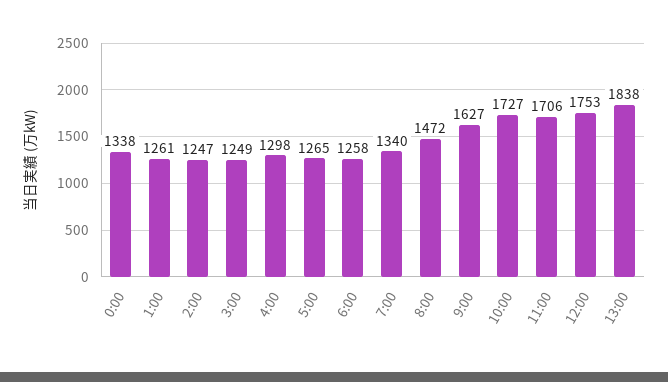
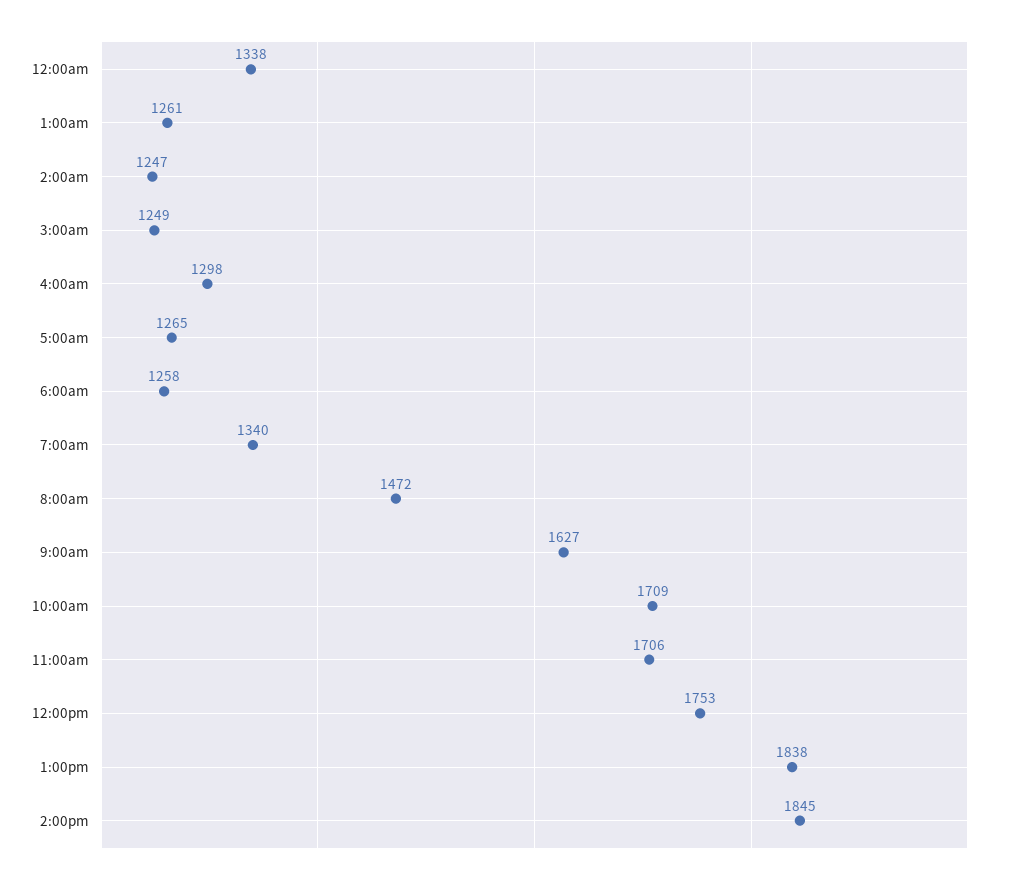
10:00: 1727 -> 1709
2:00pm: none -> 1845

